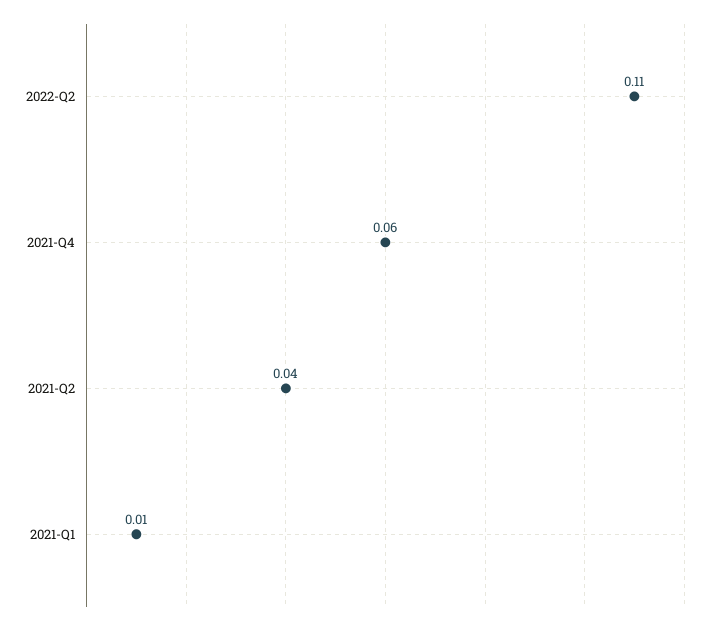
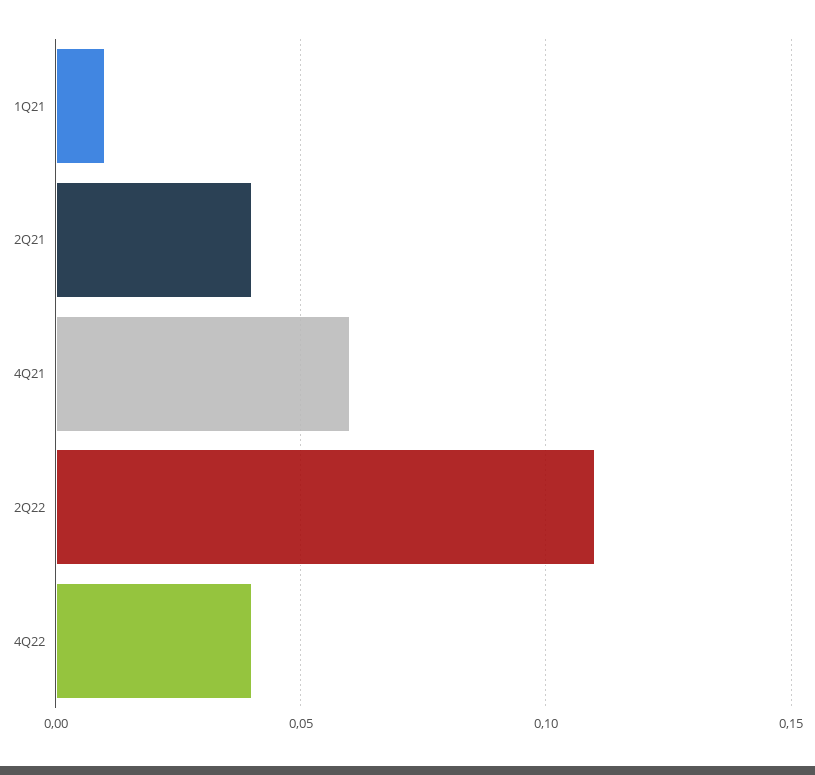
4Q22: none -> 0.04

